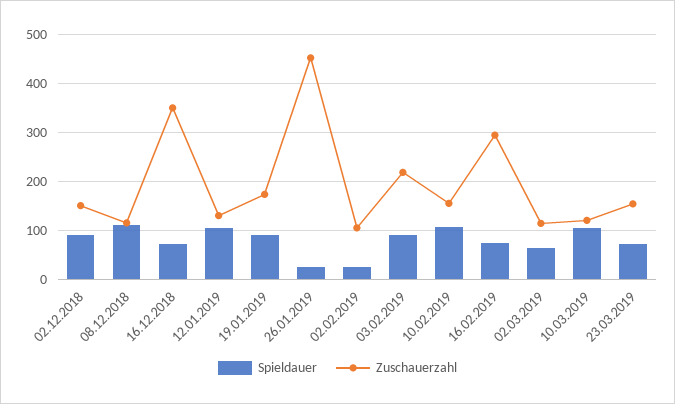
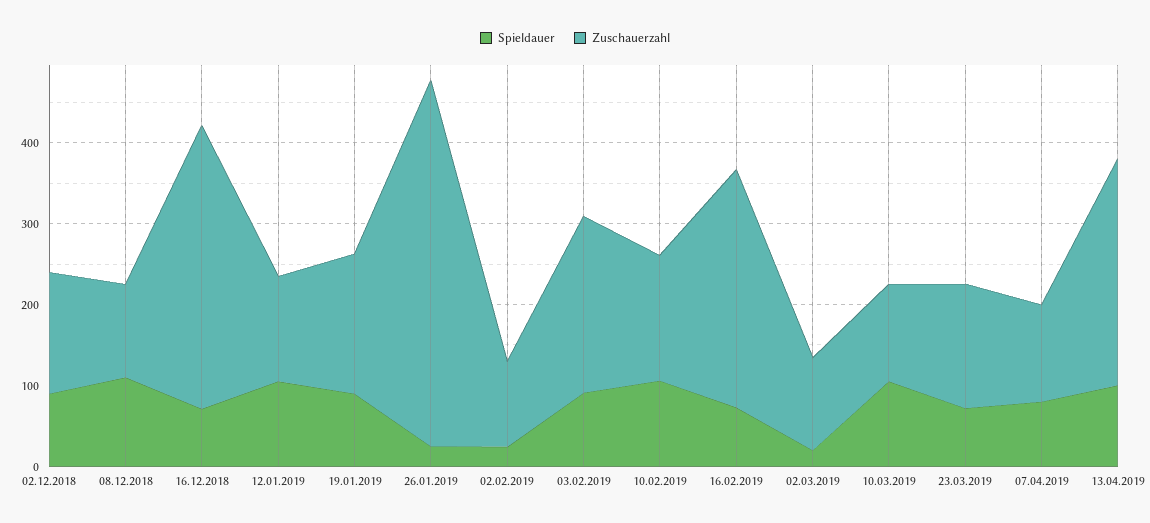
Spieldauer, 02.03.2019: 60 -> 20
Spieldauer, 07.04.2019: none -> 80
Zuschauerzahl, 07.04.2019: none -> 120
Spieldauer, 13.04.2019: none -> 100
Zuschauerzahl, 13.04.2019: none -> 280

